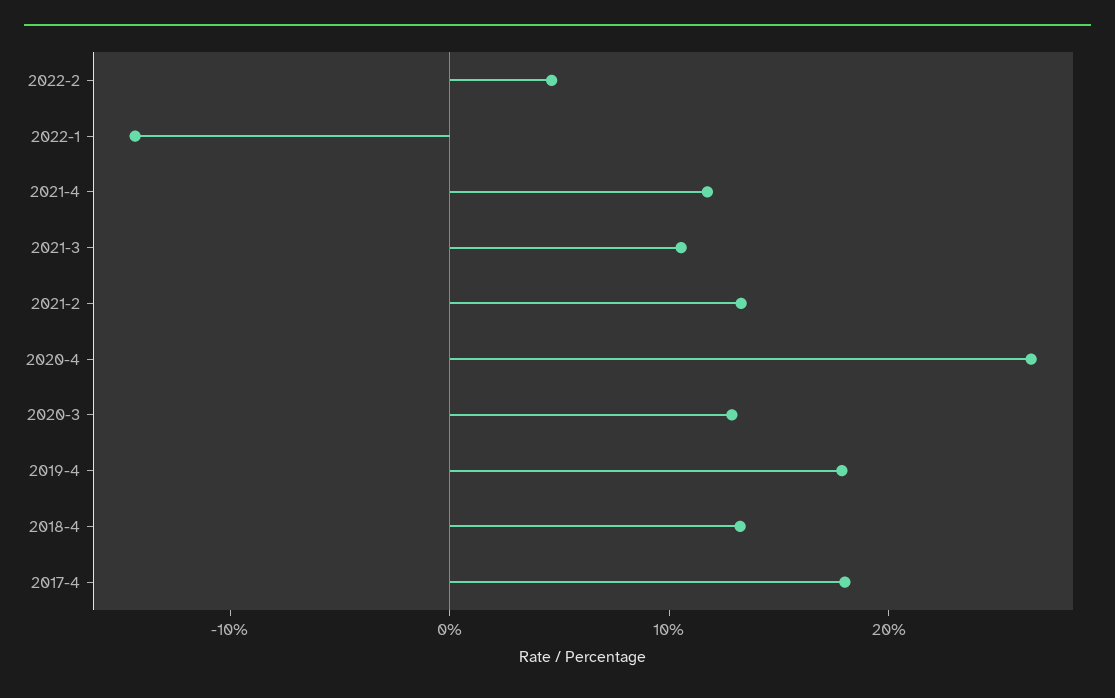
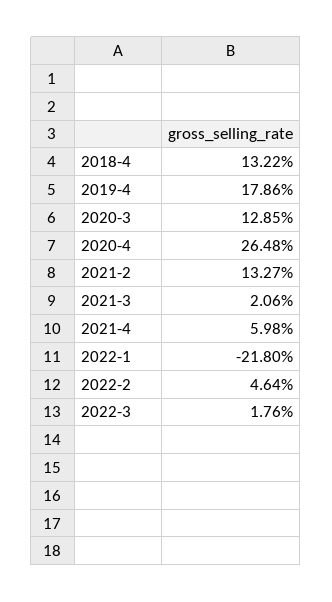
2022-1: -14 -> -21.8
2021-4: 12 -> 5.98
2021-3: 10 -> 2.06
2017-4: 18 -> none
2022-3: none -> 1.76

